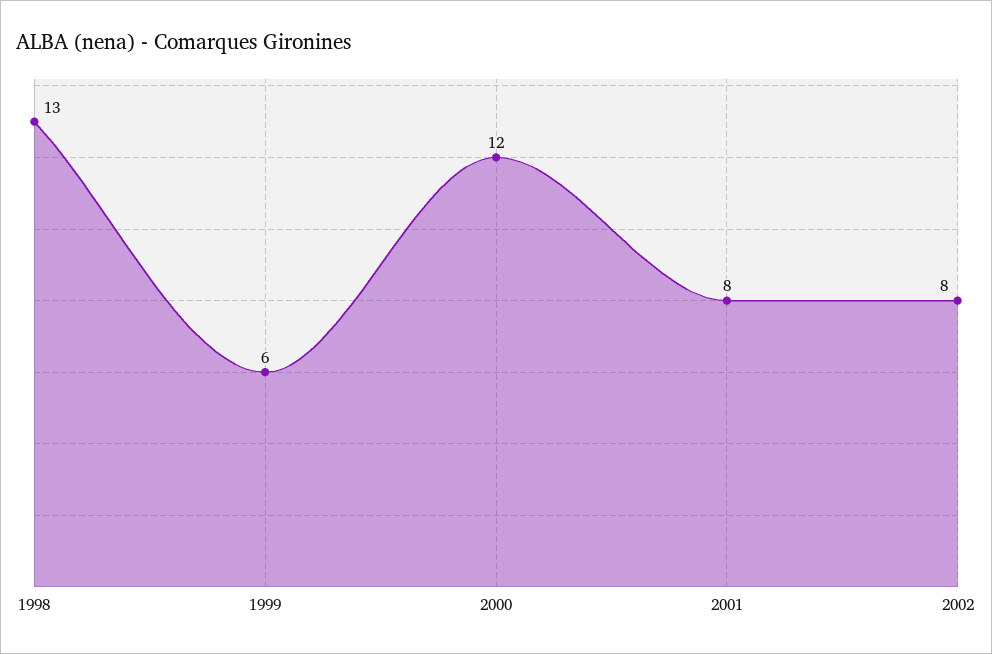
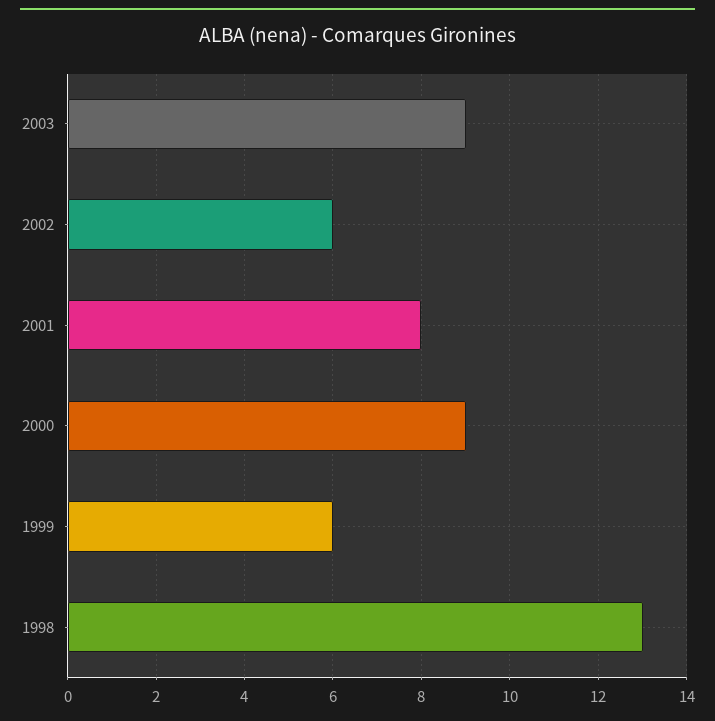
2000: 12 -> 9
2002: 8 -> 6
2003: none -> 9

